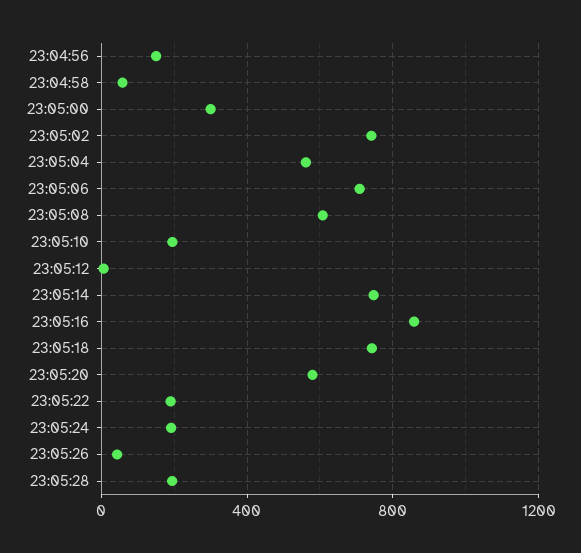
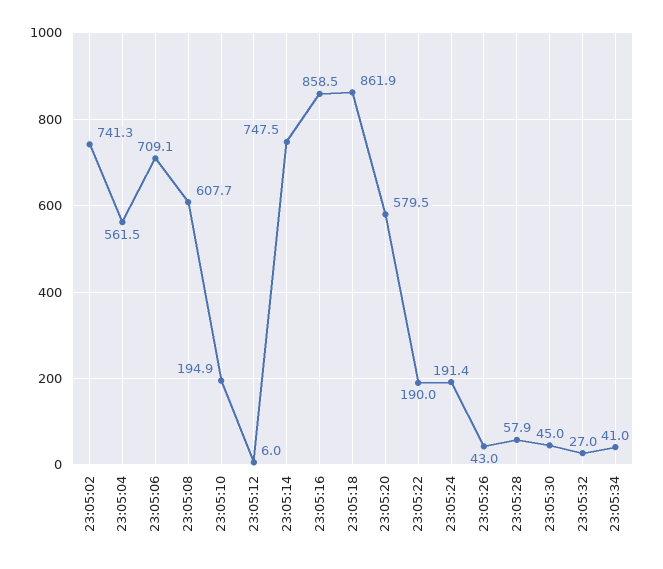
23:04:56: 150 -> none
23:04:58: 50 -> none
23:05:00: 300 -> none
23:05:18: 750 -> 861.9
23:05:28: 200 -> 57.9
23:05:30: none -> 45
23:05:32: none -> 27
23:05:34: none -> 41

